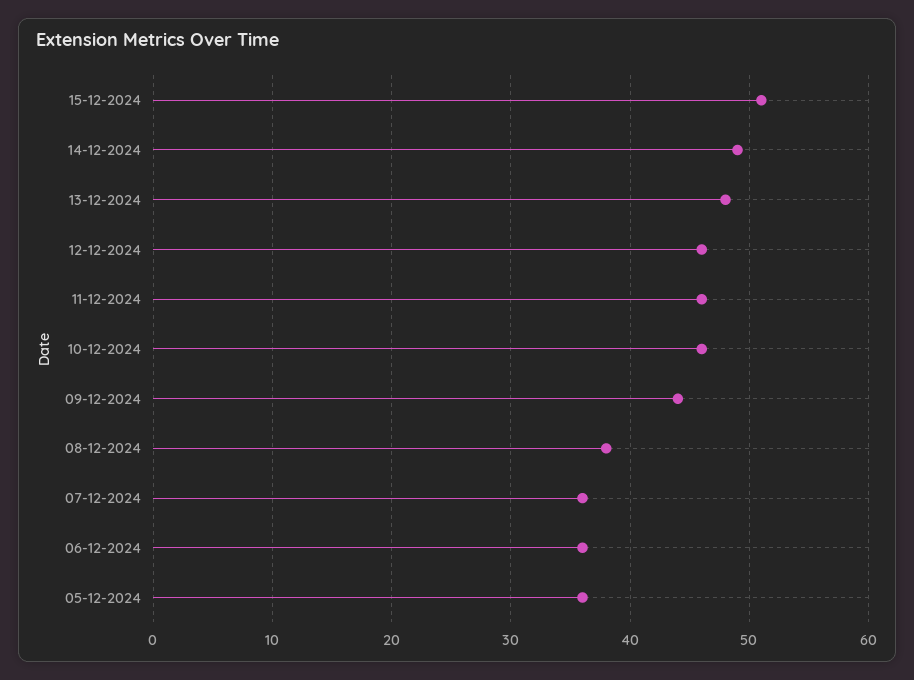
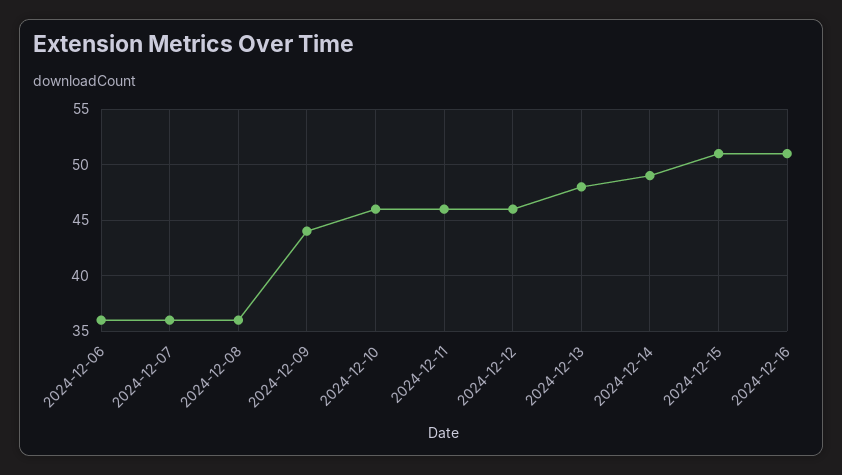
08-12-2024: 38 -> 36
05-12-2024: 36 -> none
2024-12-16: none -> 51

